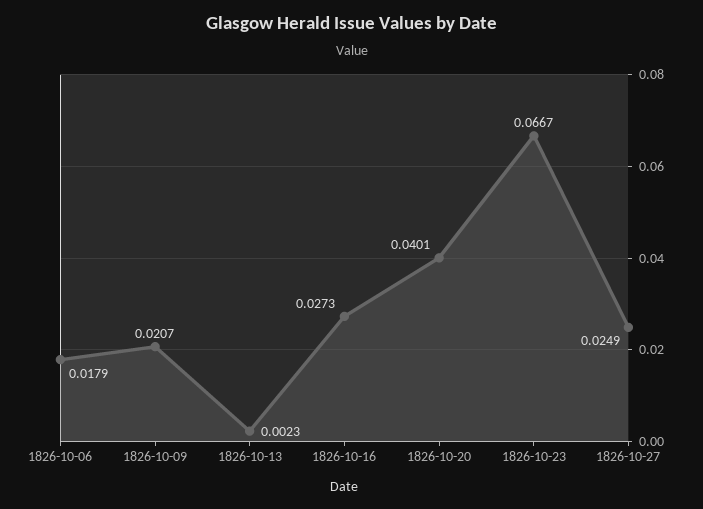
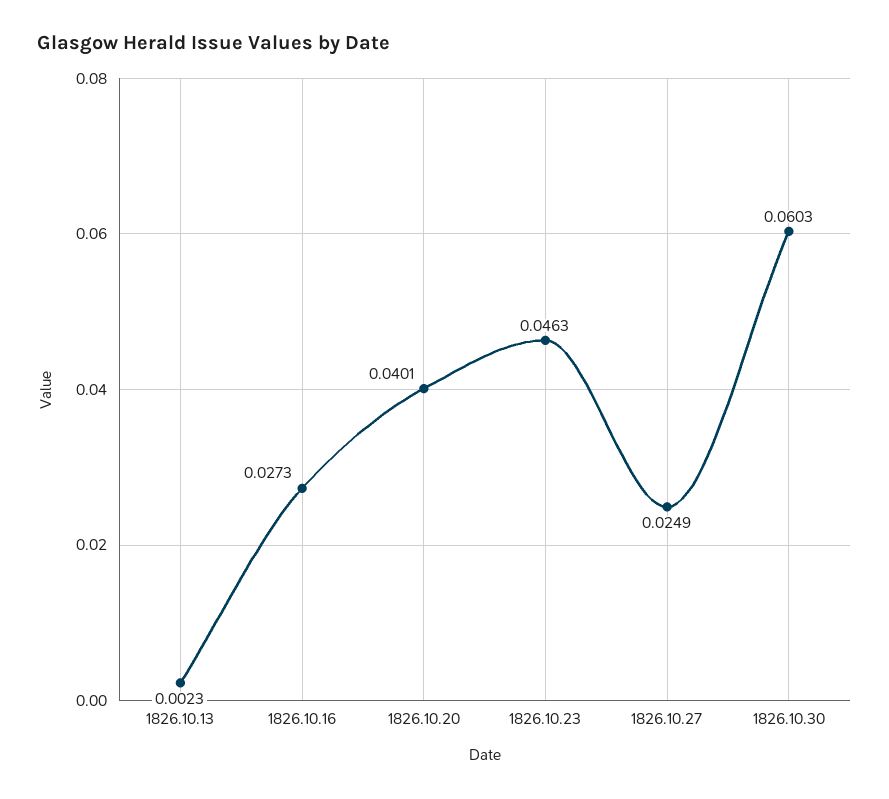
1826-10-06: 0.0179 -> none
1826-10-09: 0.0207 -> none
1826-10-23: 0.0667 -> 0.0463
1826.10.30: none -> 0.0603

